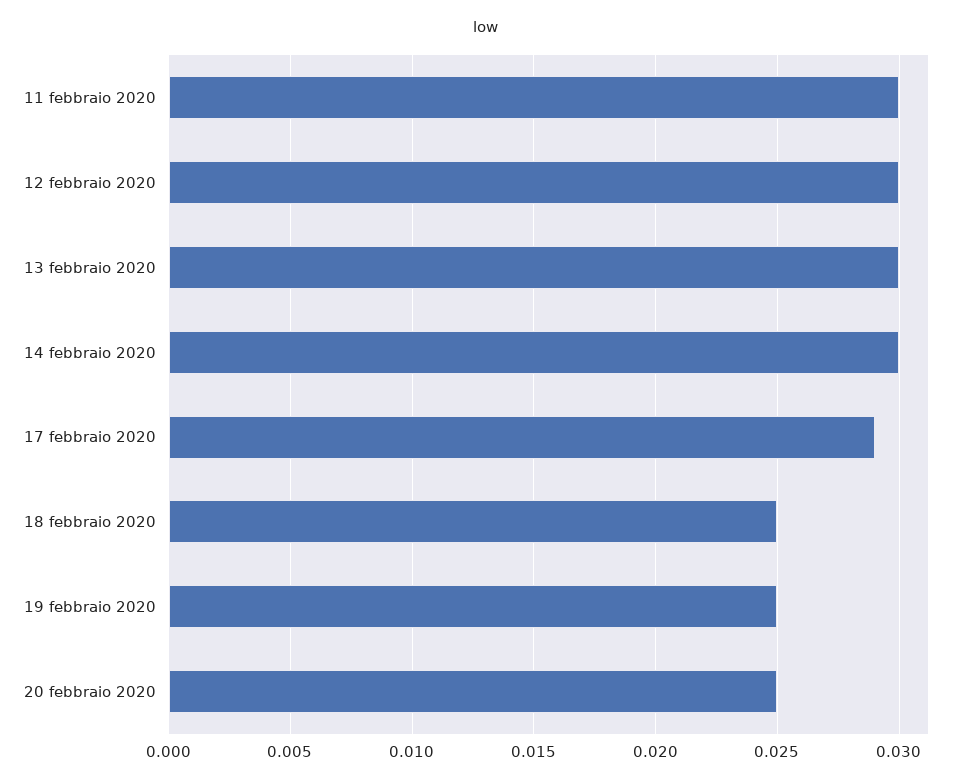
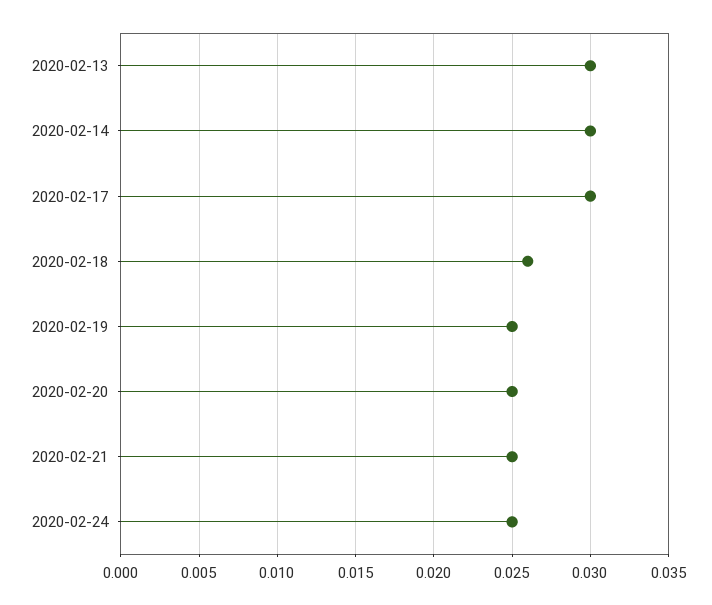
11 febbraio 2020: 0.03 -> none
12 febbraio 2020: 0.03 -> none
17 febbraio 2020: 0.029 -> 0.03
18 febbraio 2020: 0.025 -> 0.026
2020-02-21: none -> 0.025
2020-02-24: none -> 0.025

